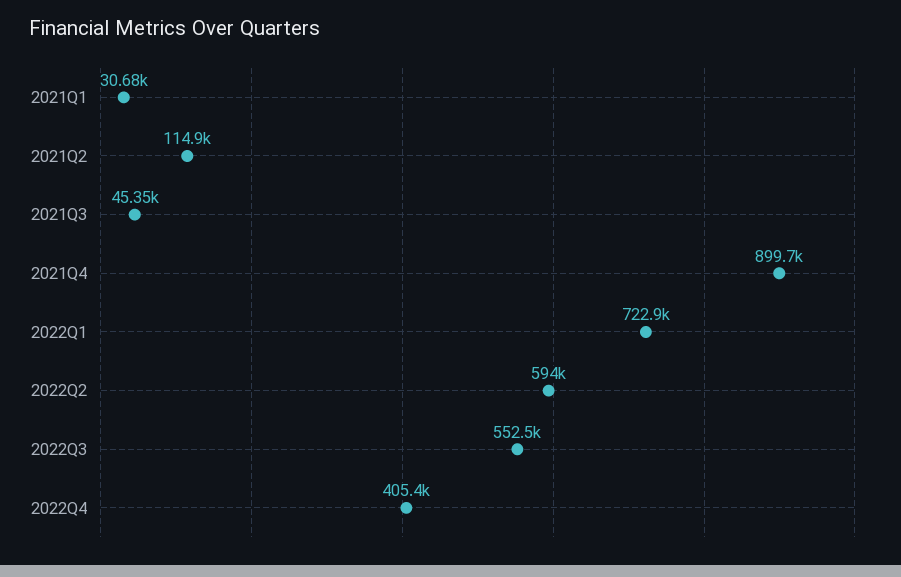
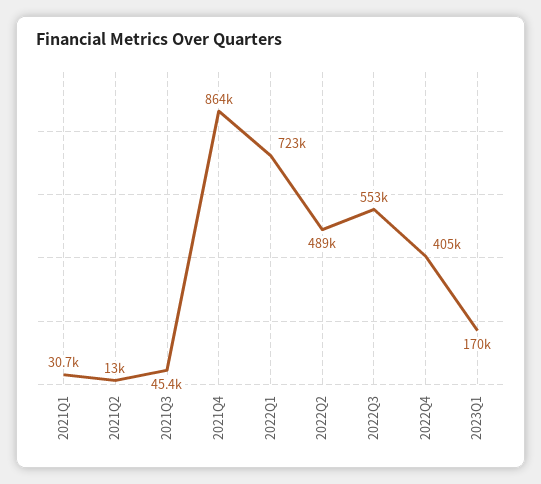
2021Q2: 114900 -> 13000
2021Q4: 899700 -> 864000
2022Q2: 594000 -> 489000
2023Q1: none -> 170000

